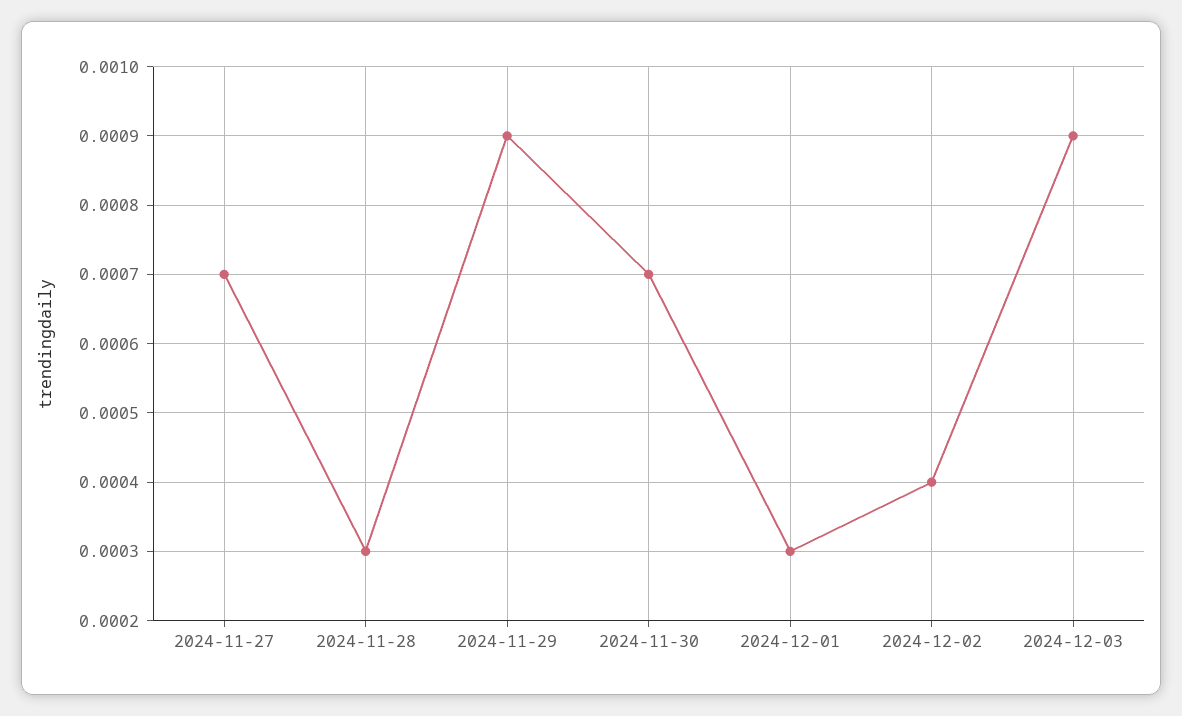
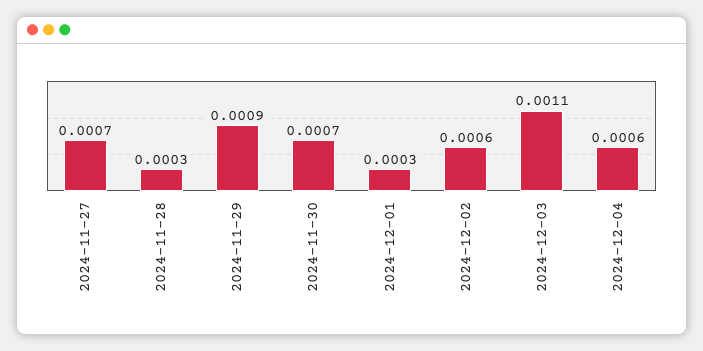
2024-12-02: 0.0004 -> 0.0006
2024-12-03: 0.0009 -> 0.0011
2024-12-04: none -> 0.0006

